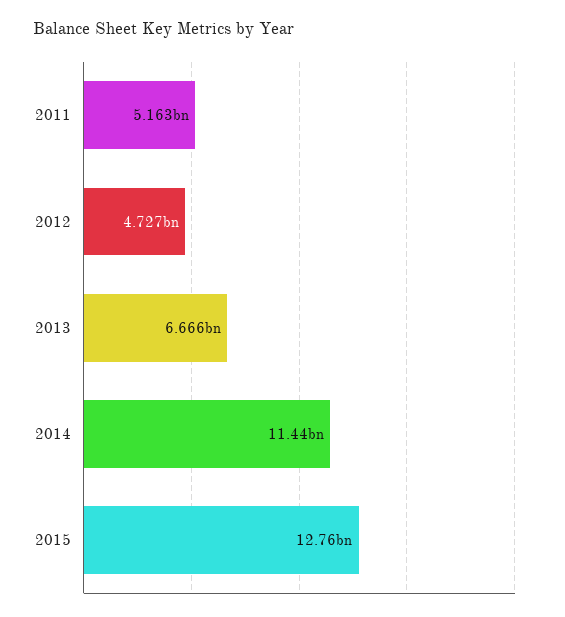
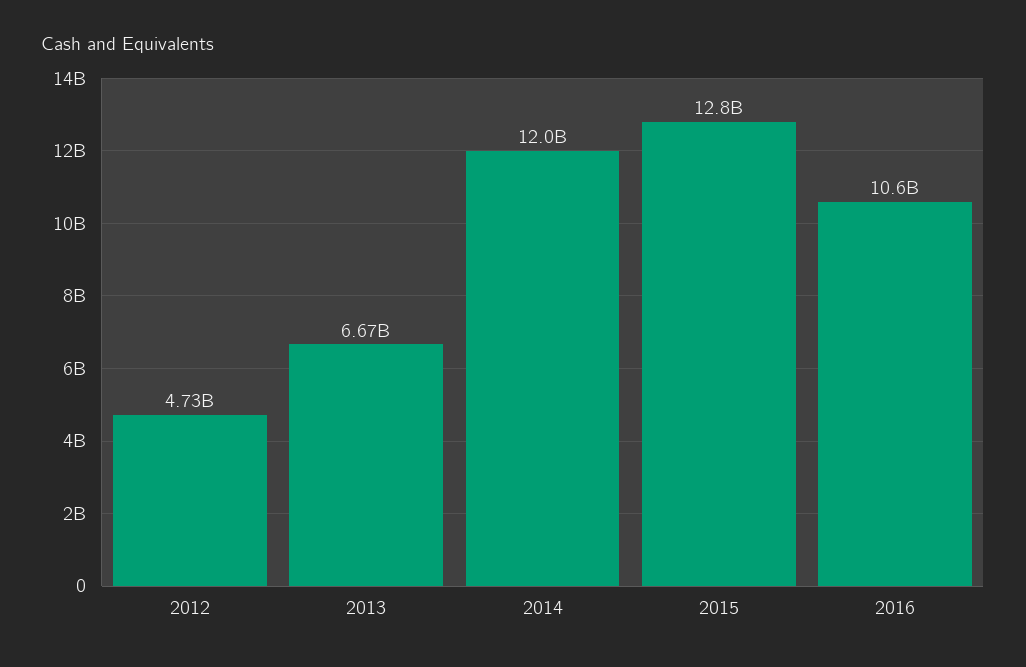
2011: 5163000000 -> none
2014: 11440000000 -> 12000000000
2016: none -> 10600000000

